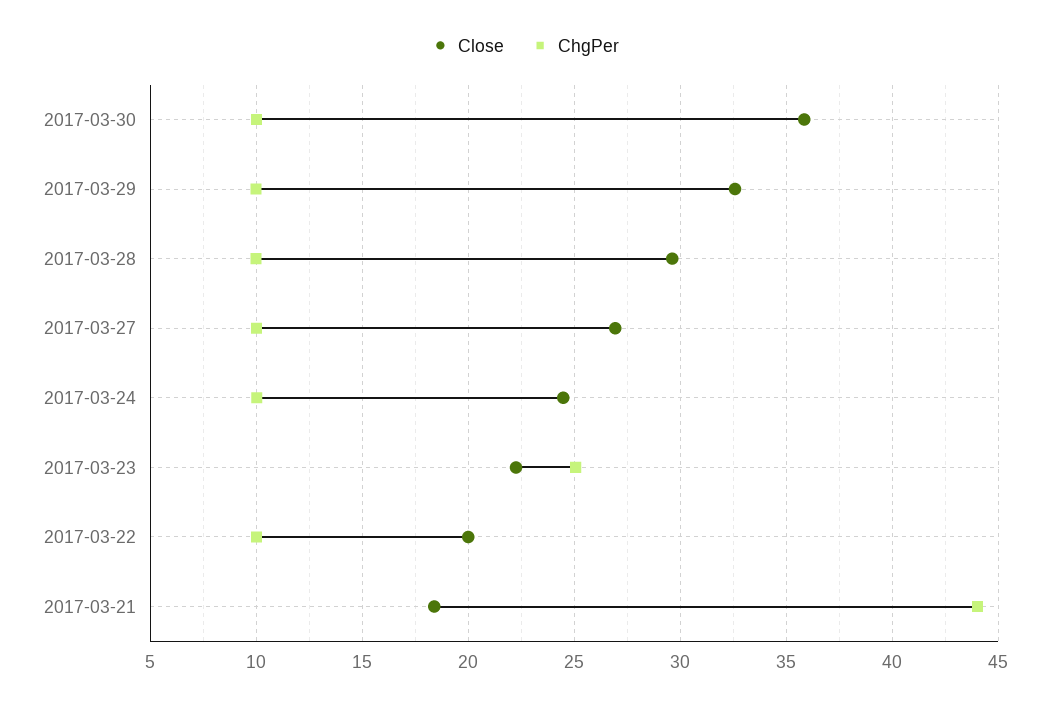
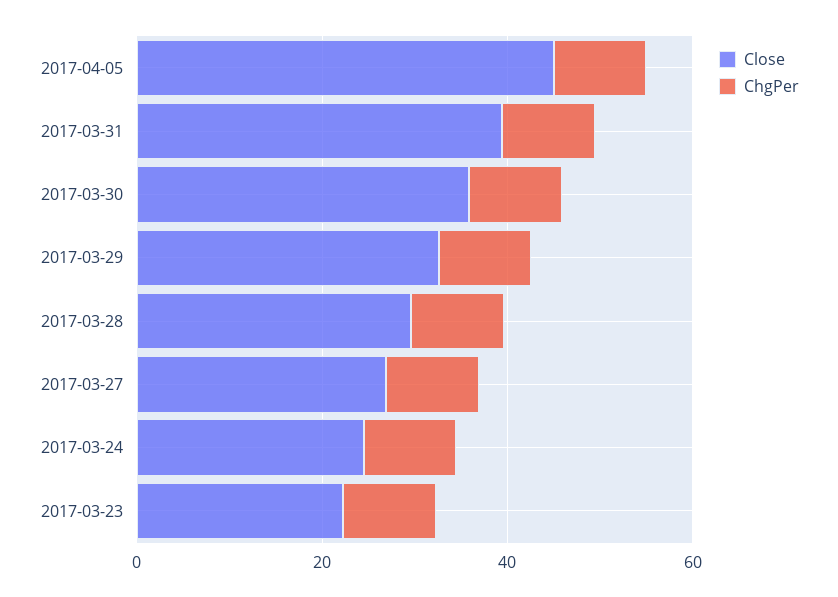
ChgPer, 2017-03-23: 25 -> 10
Close, 2017-03-22: 20 -> none
ChgPer, 2017-03-22: 10 -> none
Close, 2017-03-21: 18.5 -> none
ChgPer, 2017-03-21: 44 -> none
Close, 2017-04-05: none -> 45
ChgPer, 2017-04-05: none -> 10
Close, 2017-03-31: none -> 40
ChgPer, 2017-03-31: none -> 10

